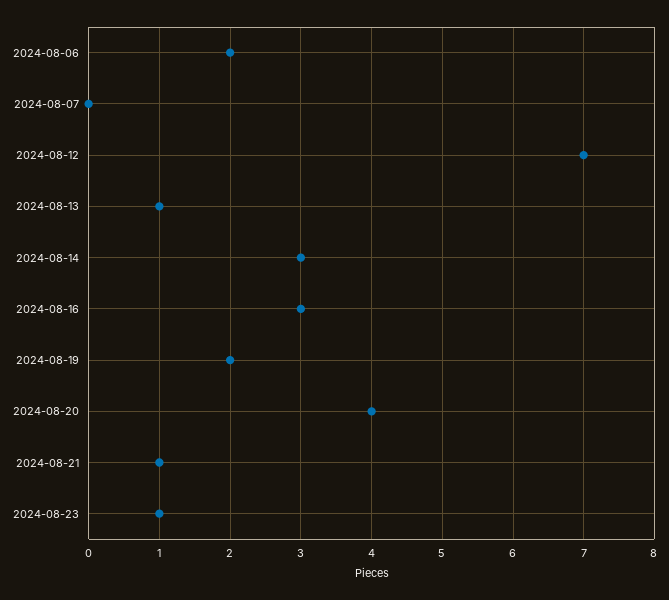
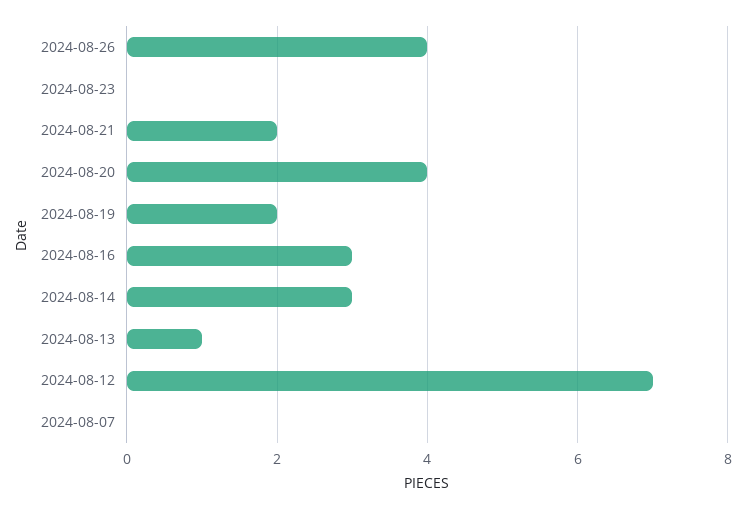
2024-08-06: 2 -> none
2024-08-21: 1 -> 2
2024-08-23: 1 -> 0
2024-08-26: none -> 4

